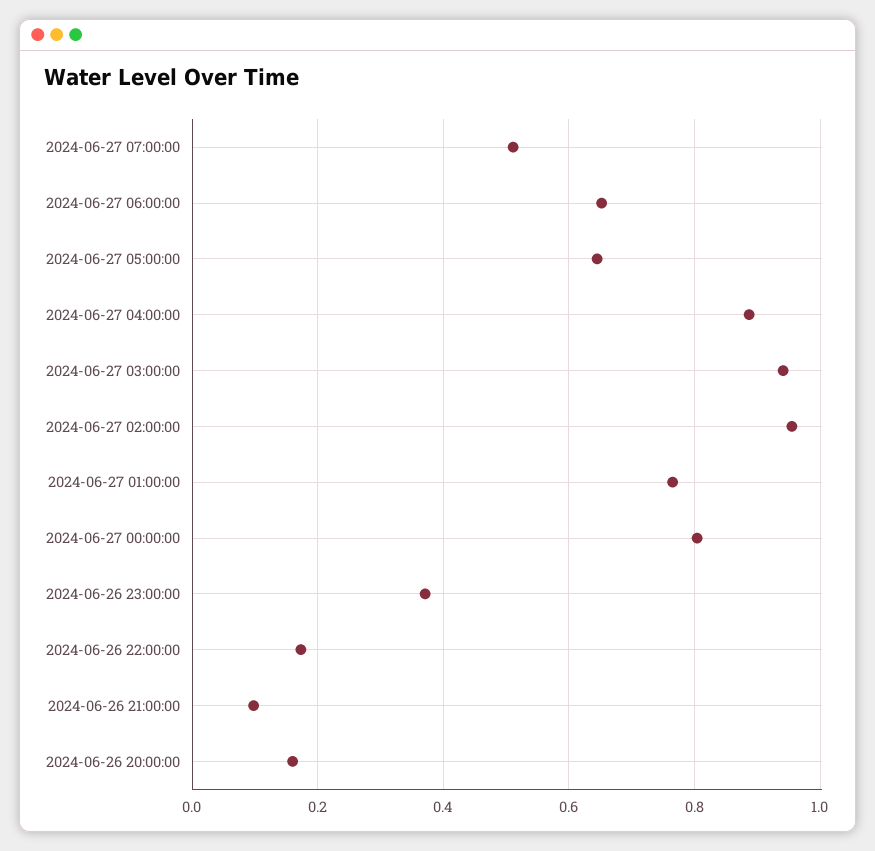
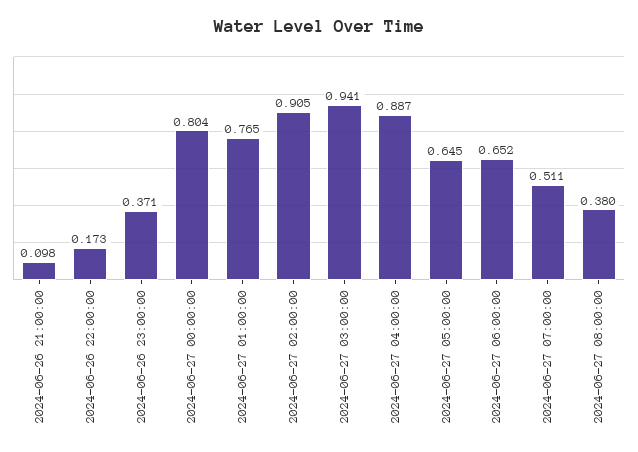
2024-06-27 02:00:00: 0.96 -> 0.905
2024-06-26 20:00:00: 0.16 -> none
2024-06-27 08:00:00: none -> 0.38

